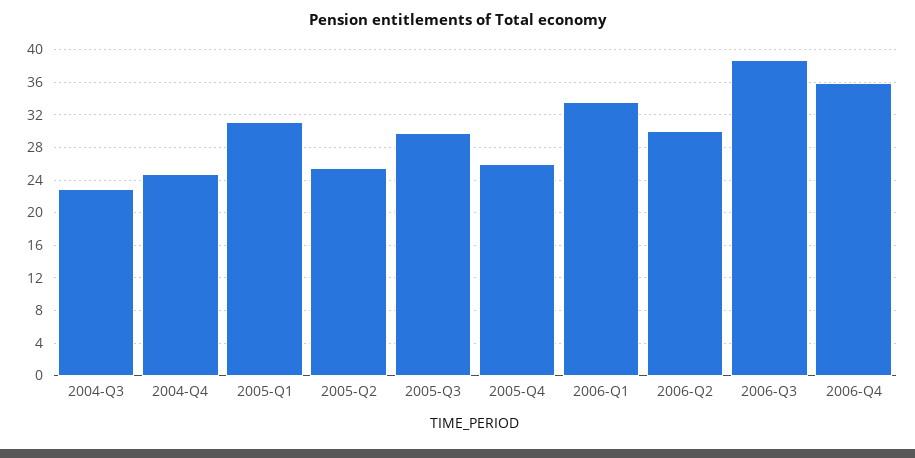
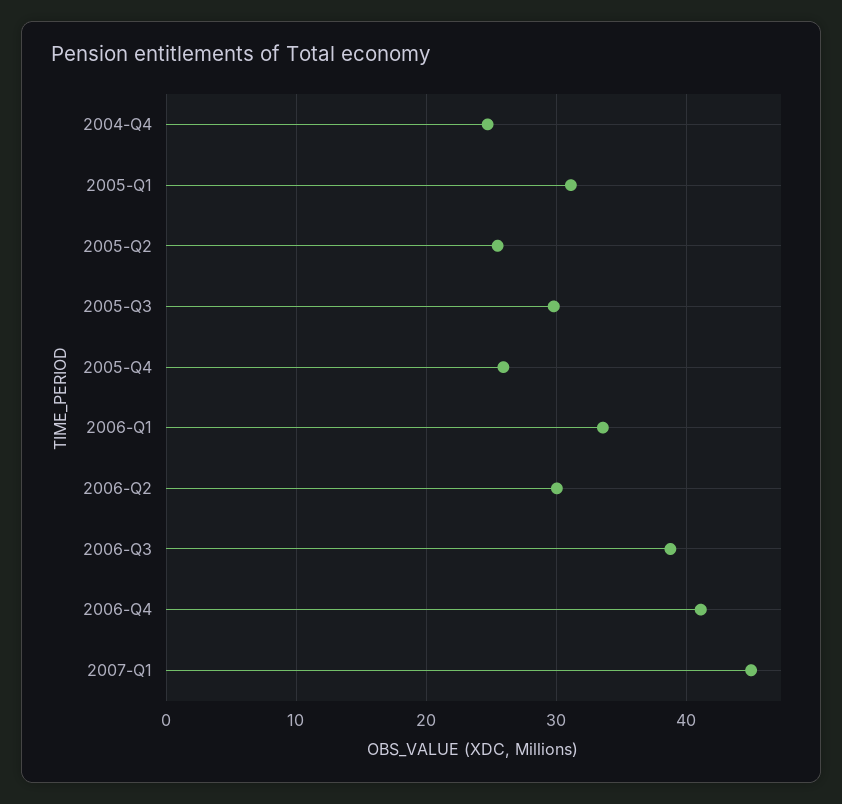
2004-Q3: 23 -> none
2006-Q4: 36 -> 41
2007-Q1: none -> 45

